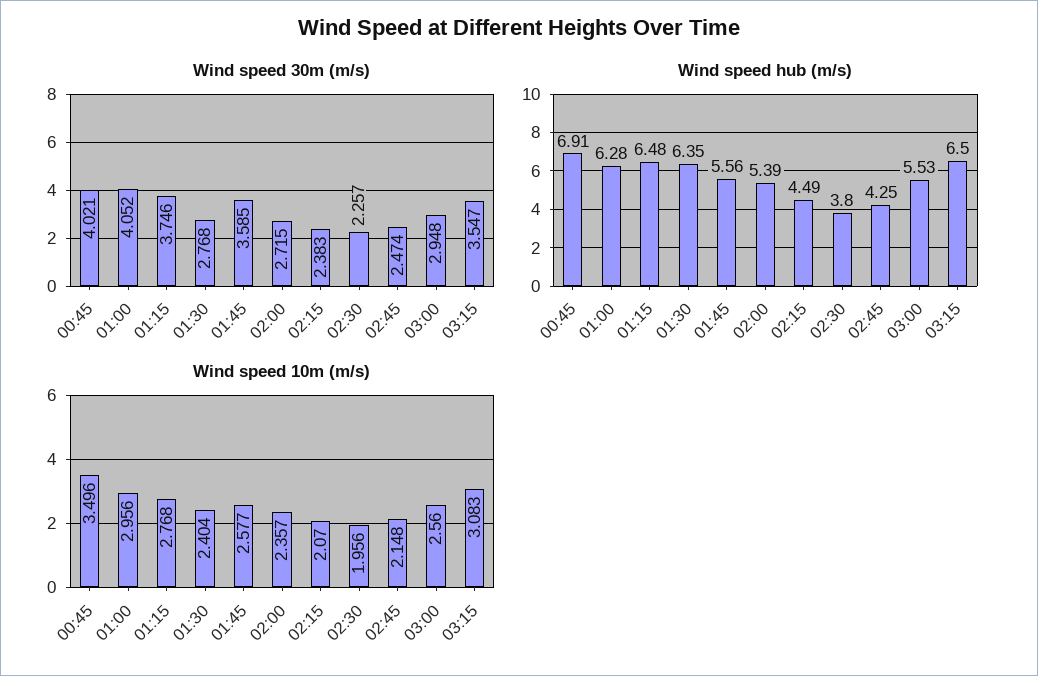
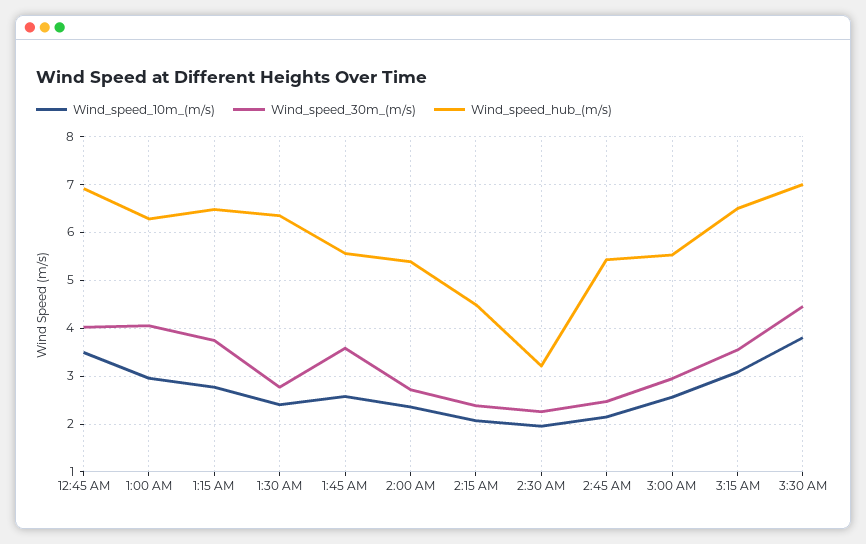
Wind speed hub (m/s), 02:30: 3.8 -> 3.2
Wind speed hub (m/s), 02:45: 4.25 -> 5.4
Wind speed 10m (m/s), 3:30 AM: none -> 3.8
Wind speed 30m (m/s), 3:30 AM: none -> 4.4
Wind speed hub (m/s), 3:30 AM: none -> 7

